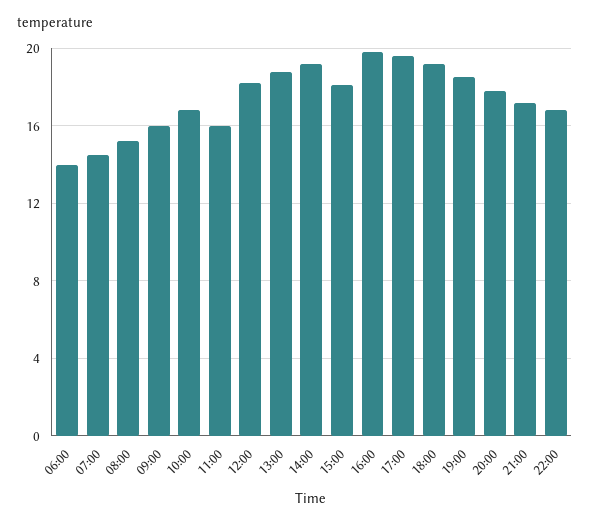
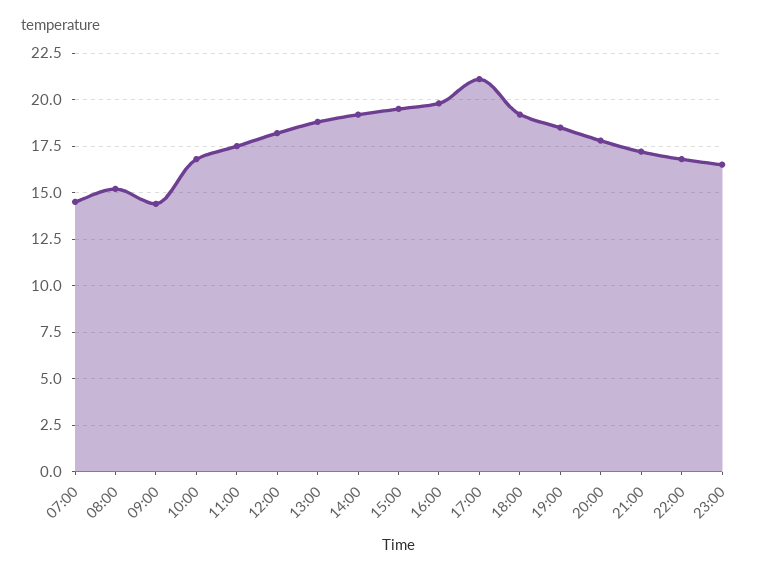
06:00: 14 -> none
09:00: 16 -> 14.5
11:00: 16 -> 17.5
15:00: 18 -> 19.5
17:00: 19.5 -> 21
23:00: none -> 16.5

